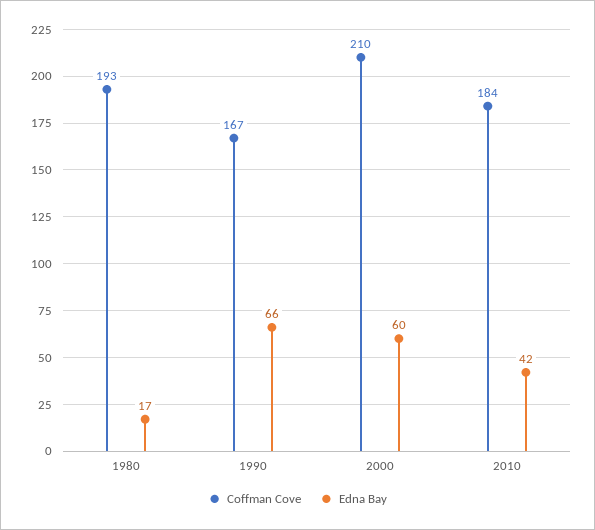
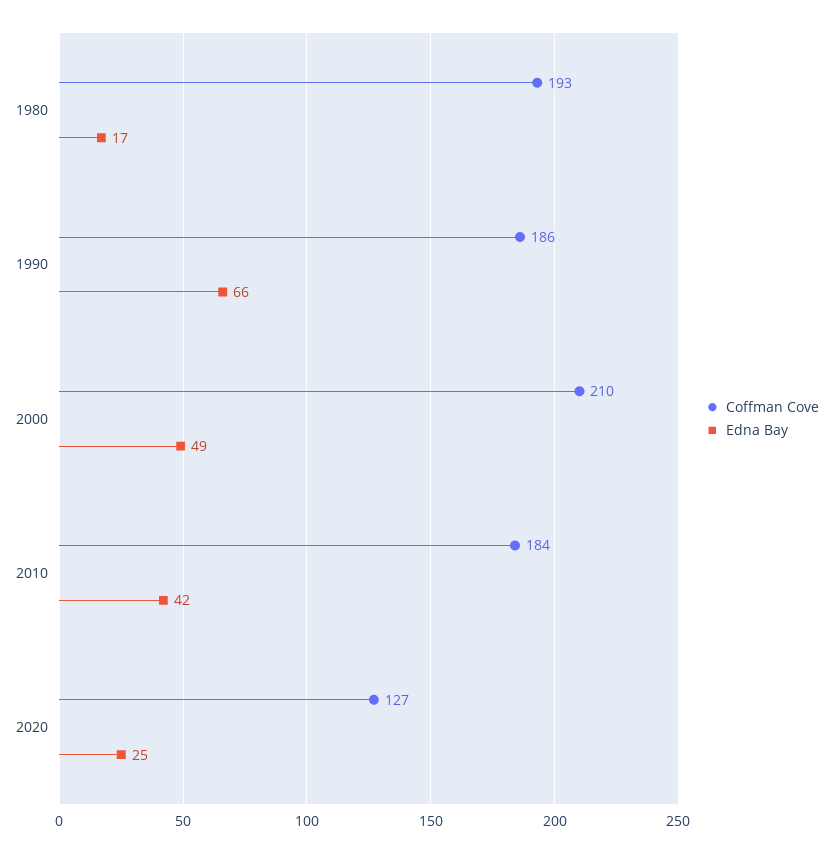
Coffman Cove, 1990: 167 -> 186
Edna Bay, 2000: 60 -> 49
Coffman Cove, 2020: none -> 127
Edna Bay, 2020: none -> 25

